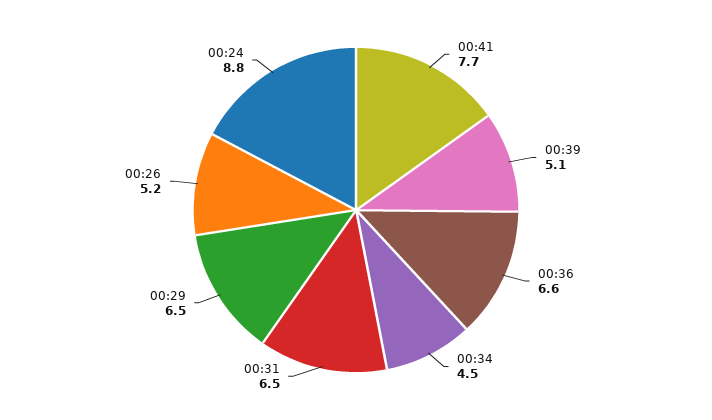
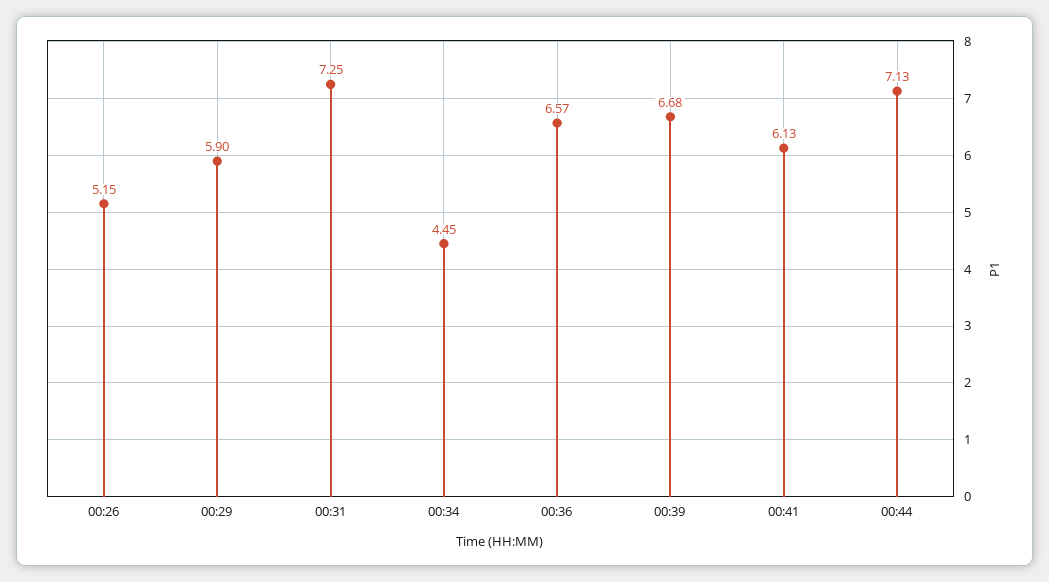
00:41: 7.7 -> 6.13
00:39: 5.1 -> 6.68
00:31: 6.5 -> 7.25
00:29: 6.5 -> 5.9
00:24: 8.8 -> none
00:44: none -> 7.13

